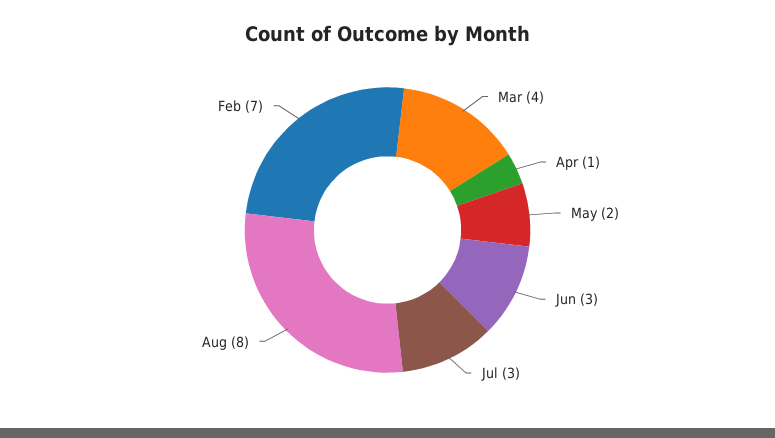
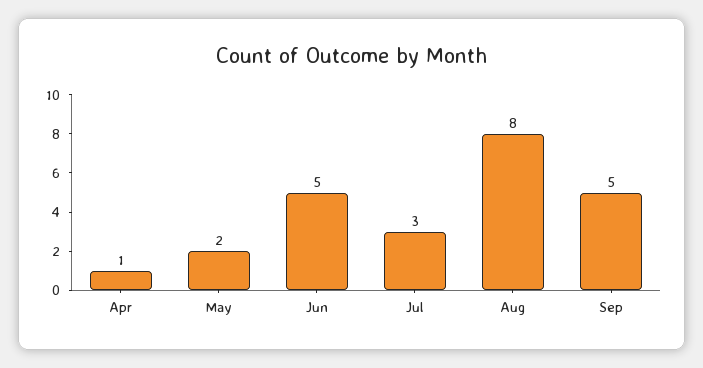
Mar: 4 -> none
Jun: 3 -> 5
Feb: 7 -> none
Sep: none -> 5

